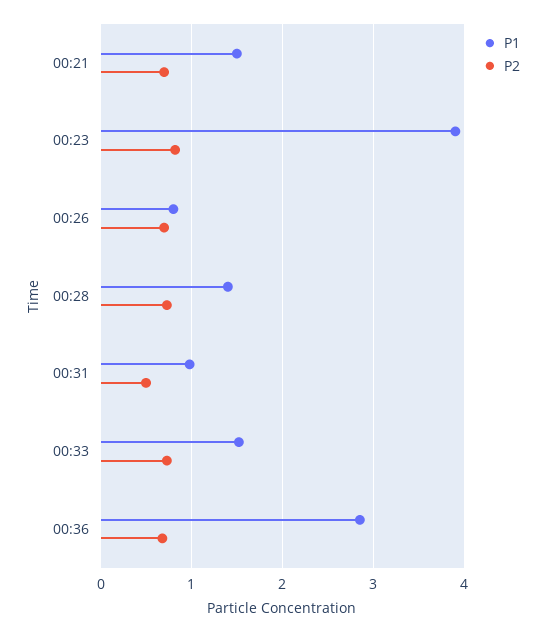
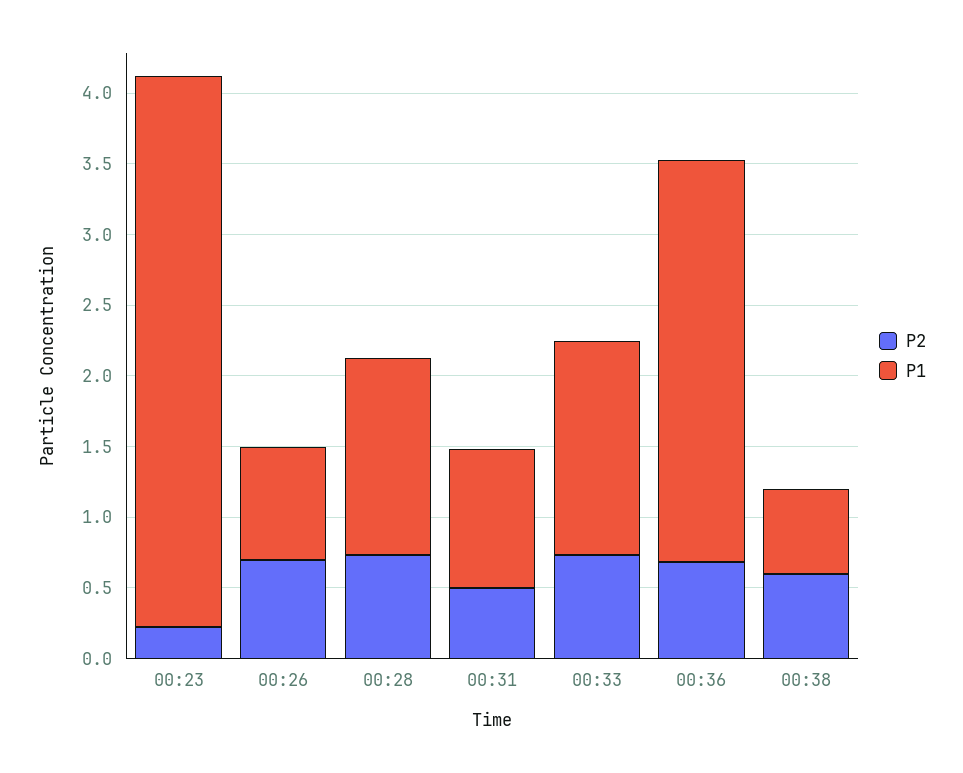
P1, 00:21: 1.5 -> none
P2, 00:21: 0.7 -> none
P2, 00:23: 0.8 -> 0.2
P2, 00:38: none -> 0.6
P1, 00:38: none -> 0.6

